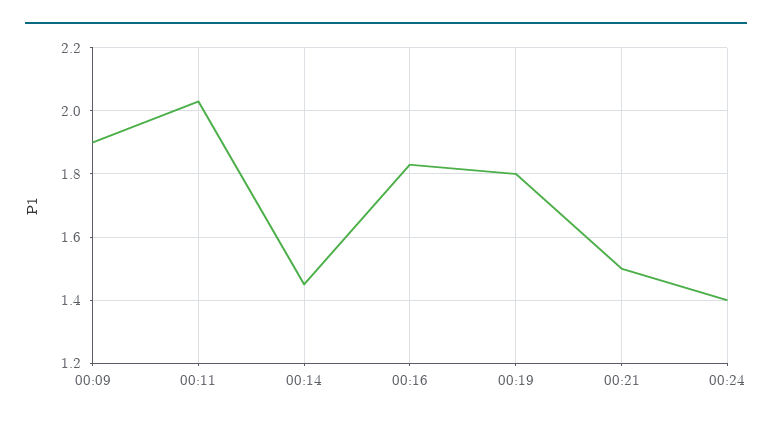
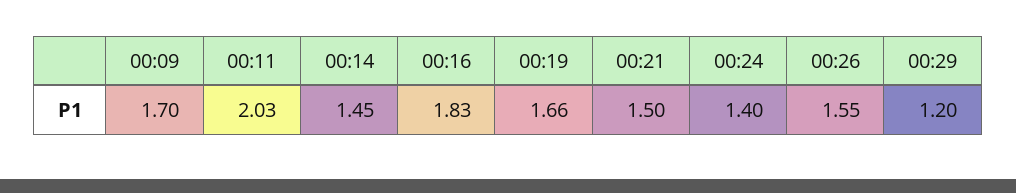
00:09: 1.9 -> 1.7
00:19: 1.8 -> 1.66
00:26: none -> 1.55
00:29: none -> 1.2

